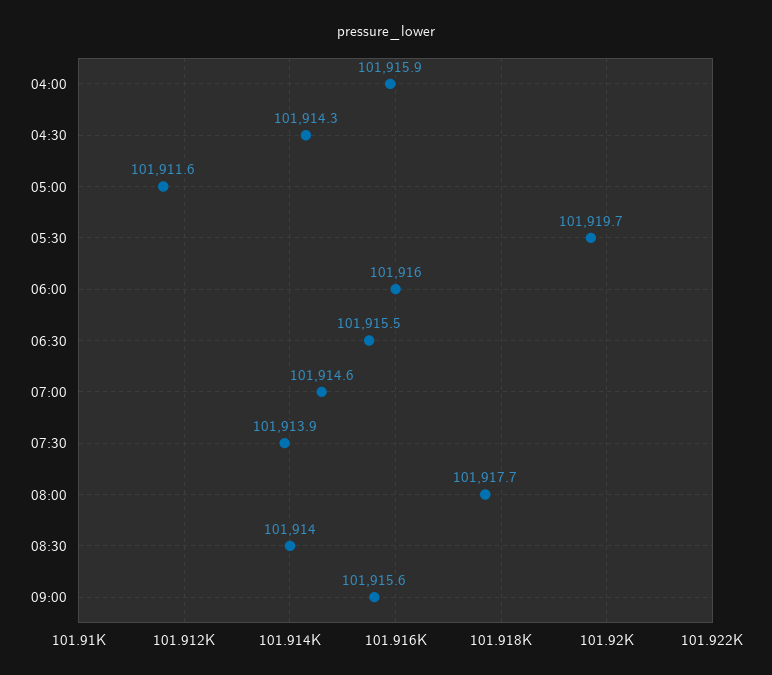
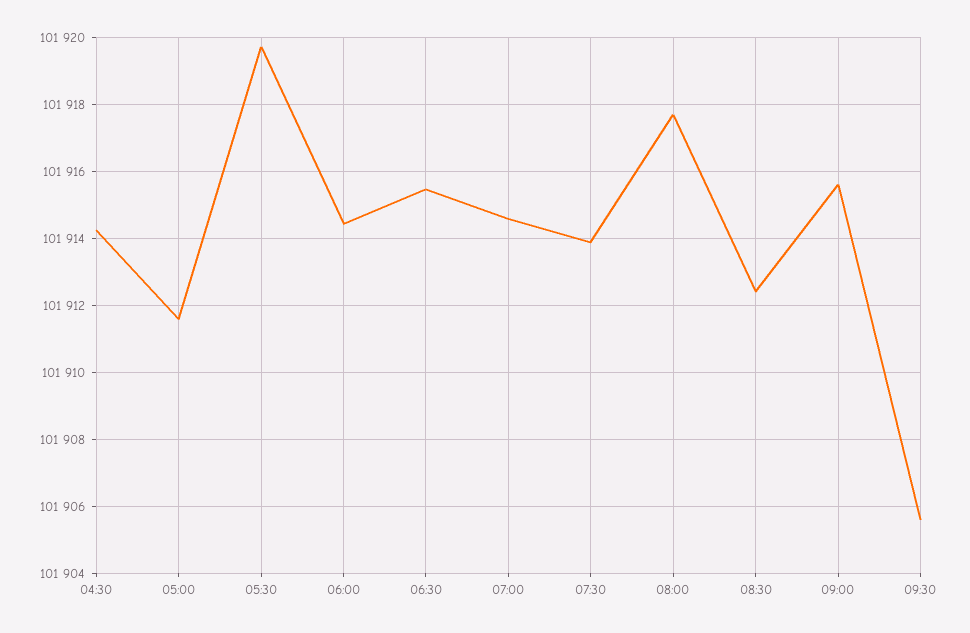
04:00: 101915.9 -> none
06:00: 101916 -> 101914.4
08:30: 101914 -> 101912.4
09:30: none -> 101905.6

